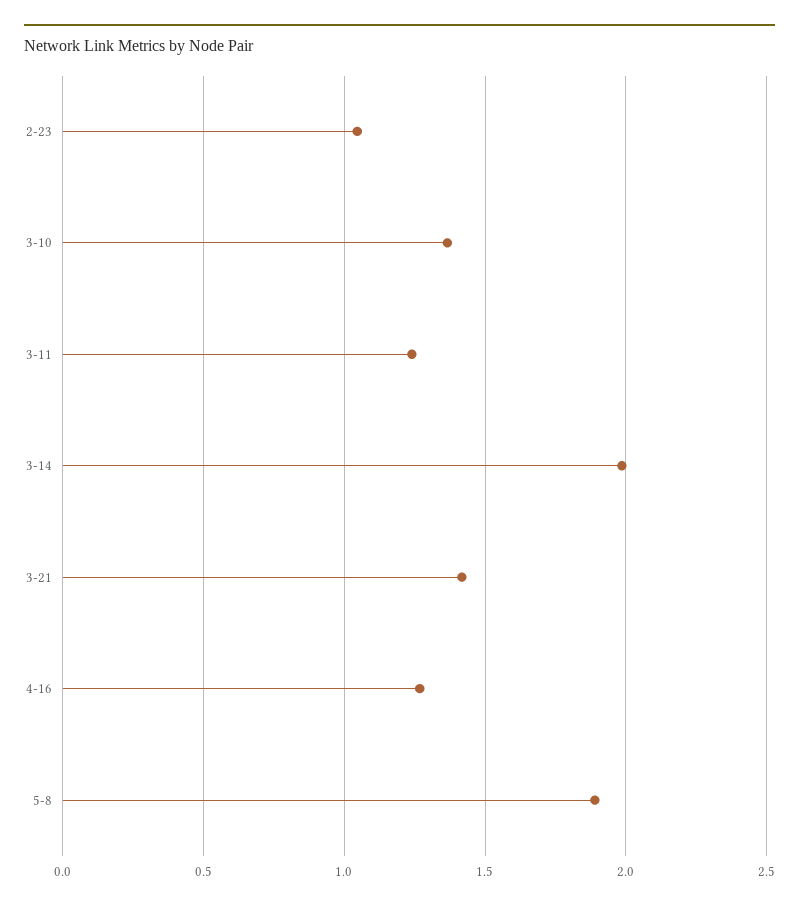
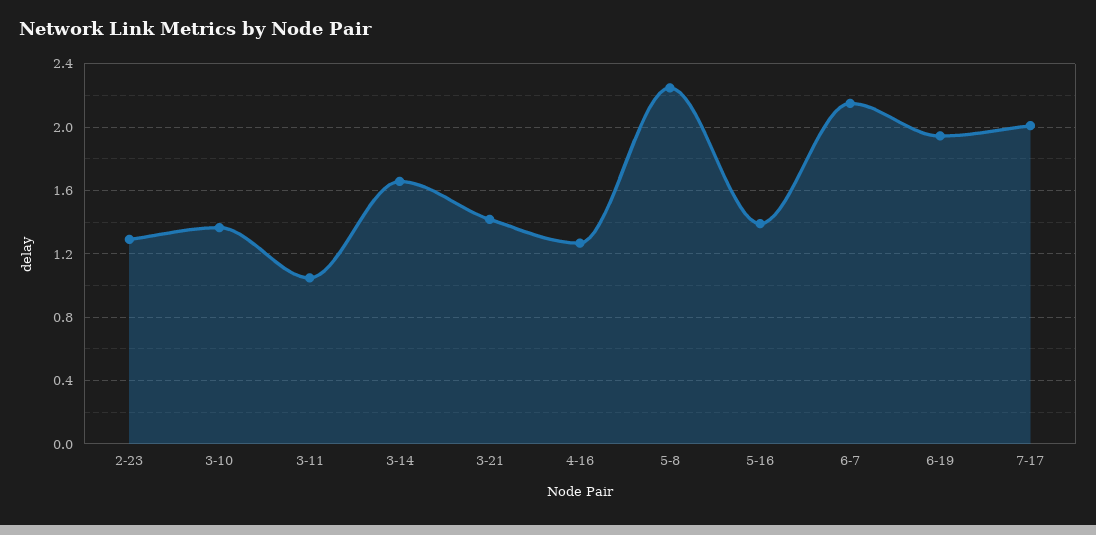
2-23: 1.05 -> 1.3
3-11: 1.25 -> 1.05
3-14: 2 -> 1.65
5-8: 1.9 -> 2.25
5-16: none -> 1.4
6-7: none -> 2.15
6-19: none -> 1.95
7-17: none -> 2

